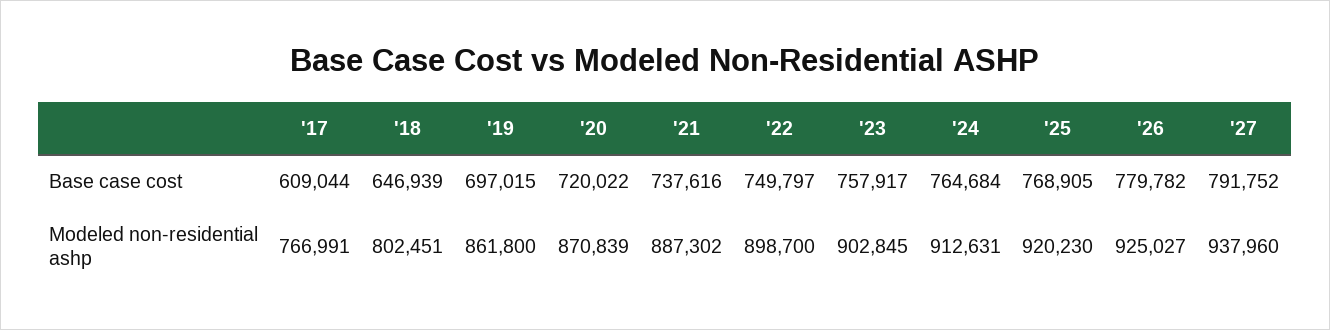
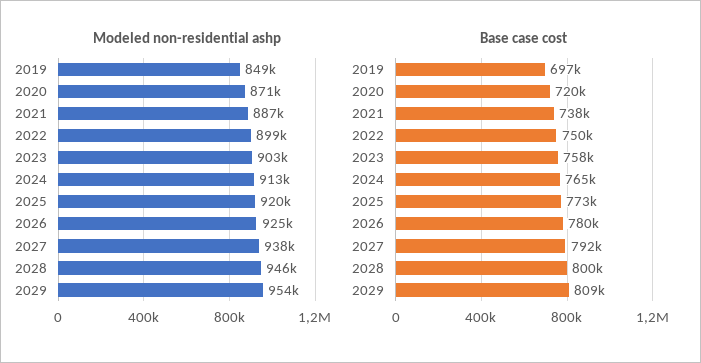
Base case cost, '17: 609044 -> none
Base case cost, '18: 646939 -> none
Base case cost, '25: 768905 -> 773000
Modeled non-residential ashp, '17: 766991 -> none
Modeled non-residential ashp, '18: 802451 -> none
Modeled non-residential ashp, '19: 861800 -> 849000
Modeled non-residential ashp, 2028: none -> 946000
Modeled non-residential ashp, 2029: none -> 954000
Base case cost, 2028: none -> 800000
Base case cost, 2029: none -> 809000

